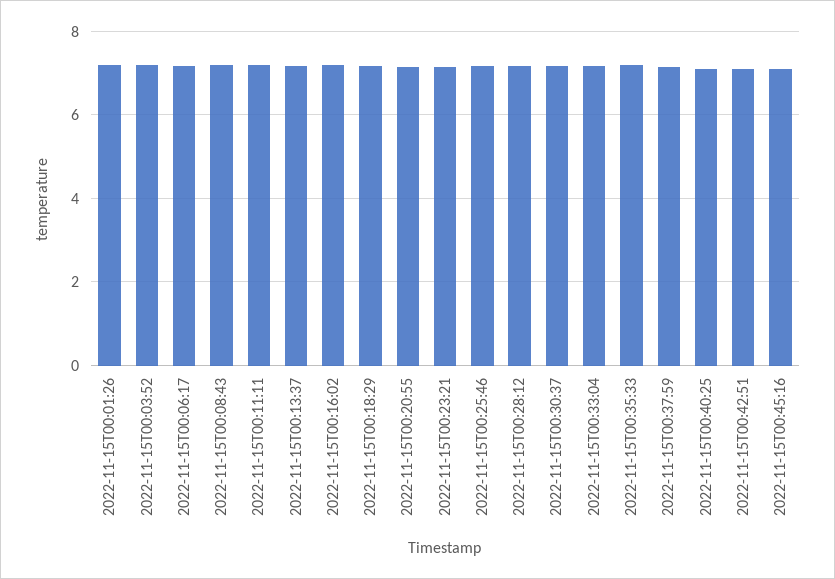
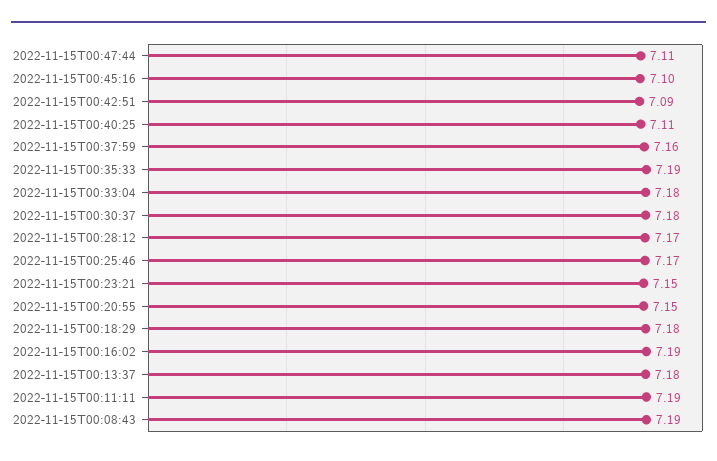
2022-11-15T00:01:26: 7.2 -> none
2022-11-15T00:03:52: 7.2 -> none
2022-11-15T00:06:17: 7.2 -> none
2022-11-15T00:47:44: none -> 7.11

